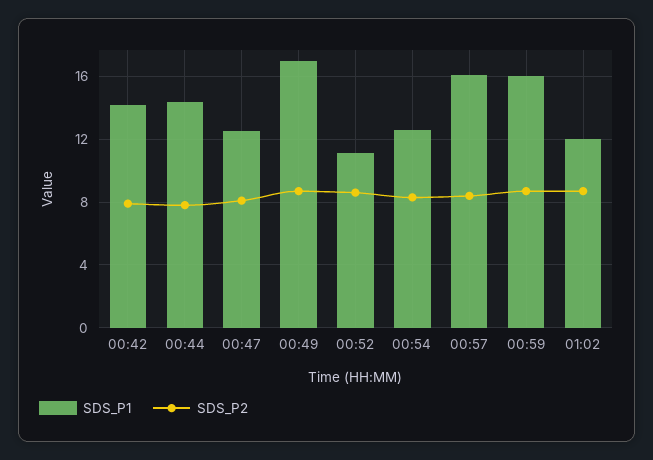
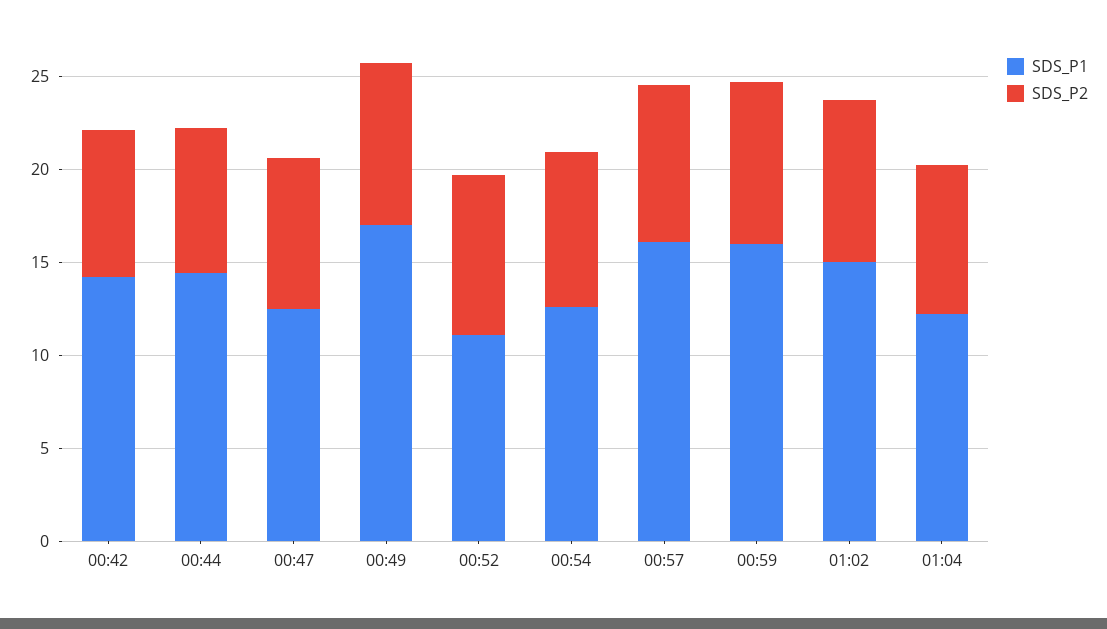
SDS_P1, 01:02: 12 -> 15
SDS_P1, 01:04: none -> 12
SDS_P2, 01:04: none -> 8

